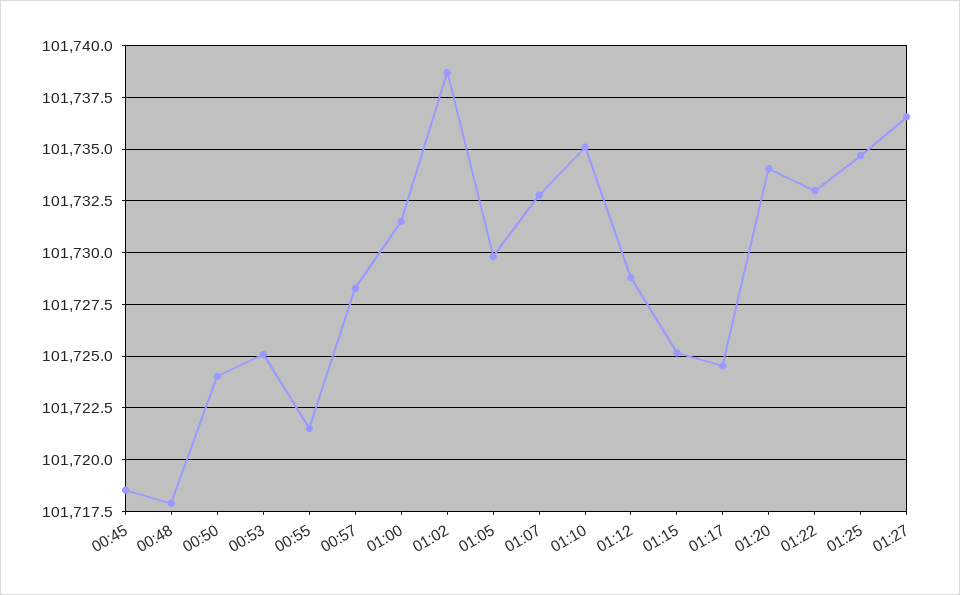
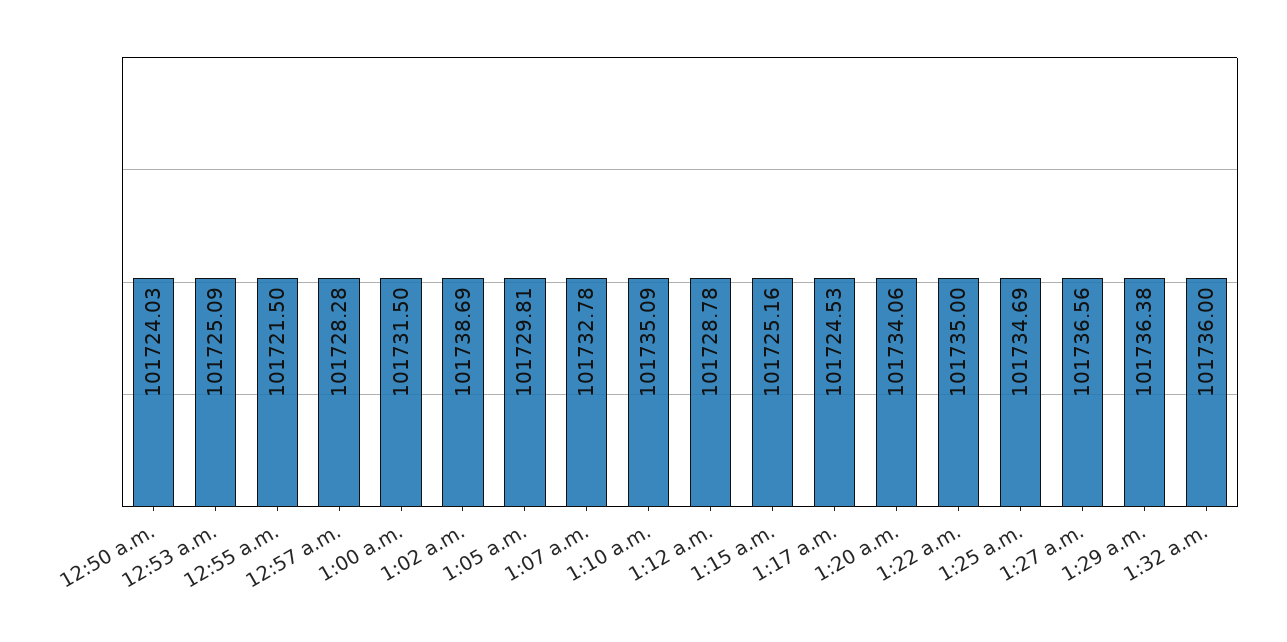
00:45: 101718.5 -> none
00:48: 101718 -> none
01:22: 101733 -> 101735
1:29 a.m.: none -> 101736.38
1:32 a.m.: none -> 101736

